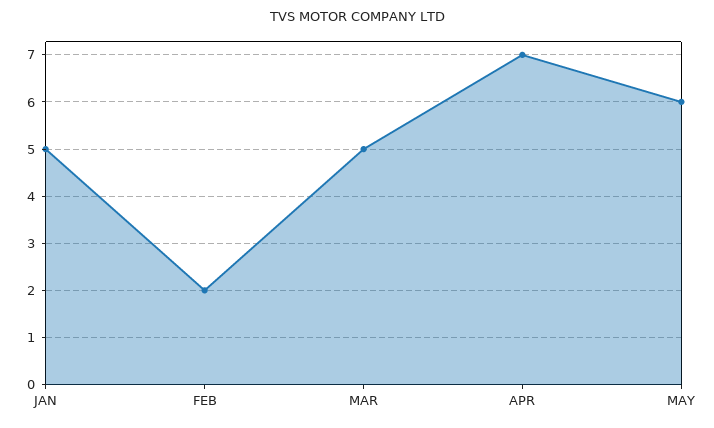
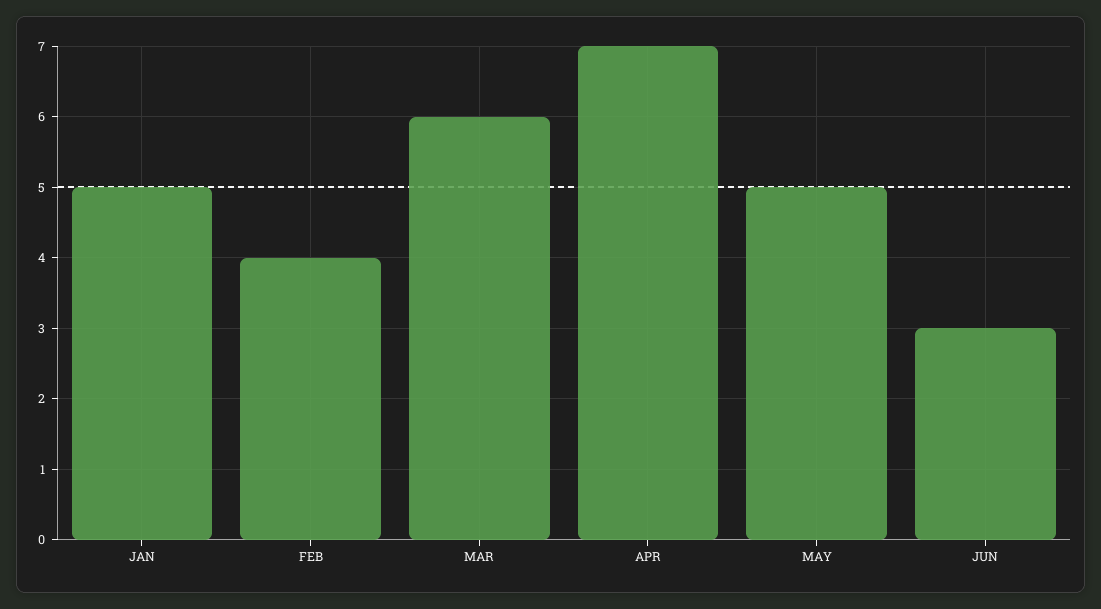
FEB: 2 -> 4
MAR: 5 -> 6
MAY: 6 -> 5
JUN: none -> 3

